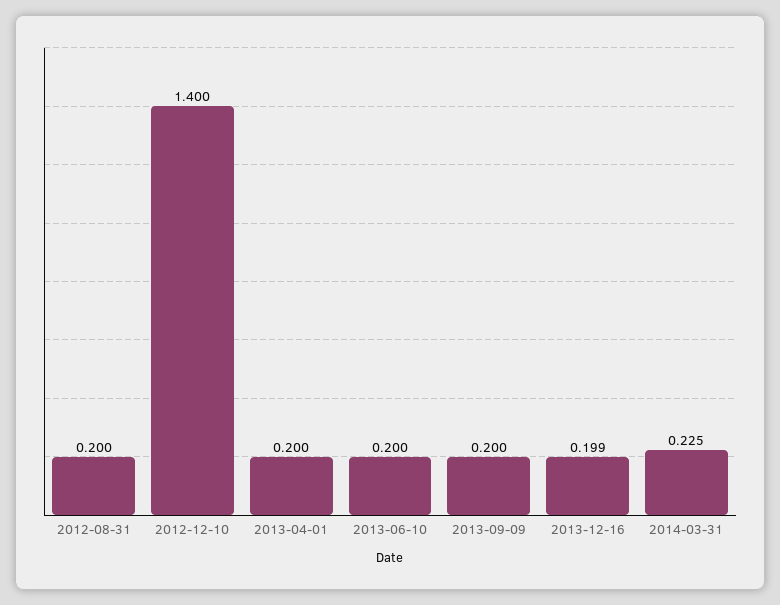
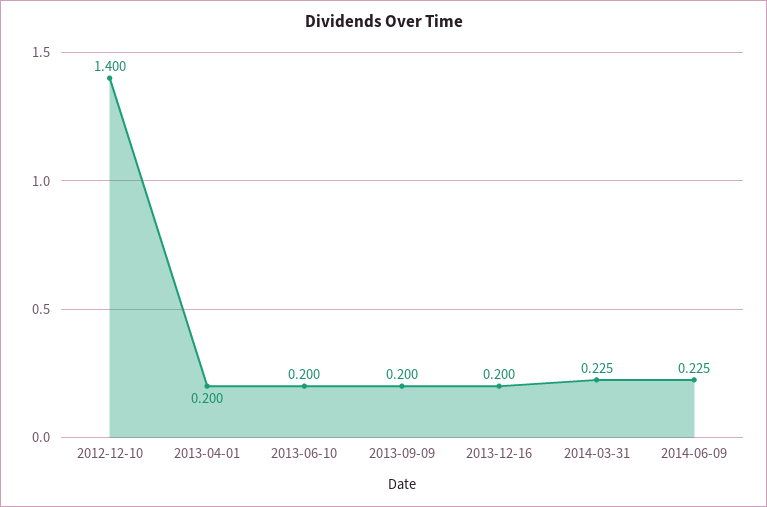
2012-08-31: 0.2 -> none
2013-12-16: 0.199 -> 0.2
2014-06-09: none -> 0.225

